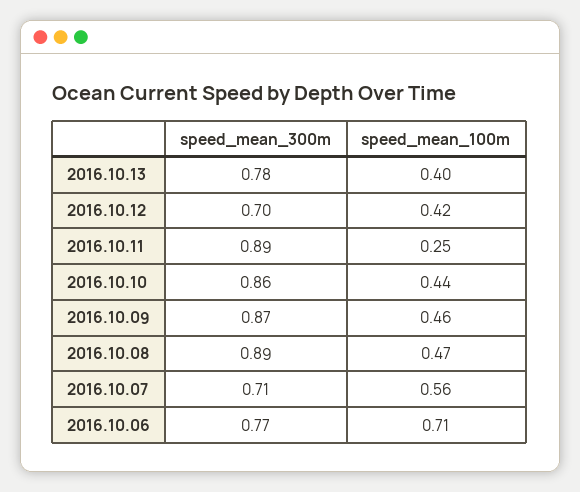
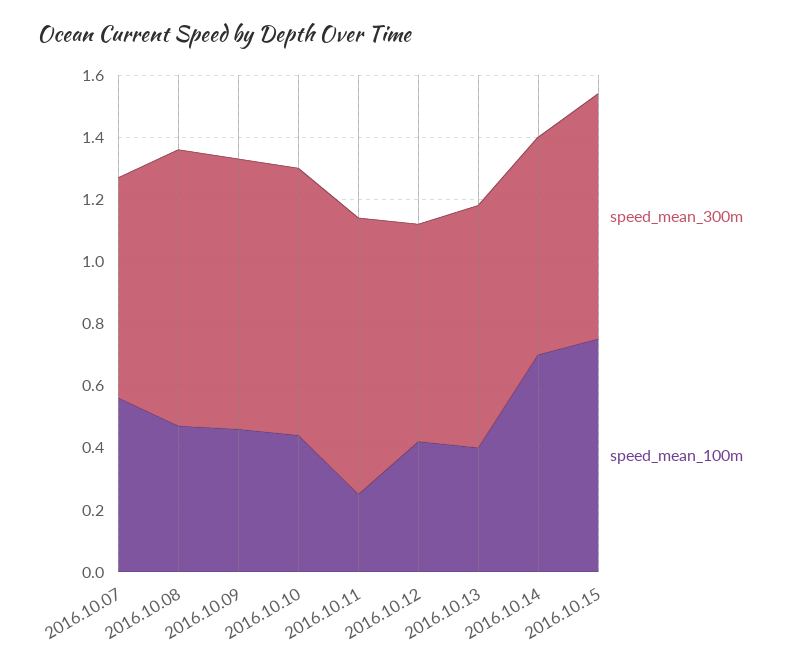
speed_mean_300m, 2016.10.06: 0.77 -> none
speed_mean_100m, 2016.10.06: 0.71 -> none
speed_mean_300m, 2016.10.14: none -> 0.7
speed_mean_100m, 2016.10.14: none -> 0.7
speed_mean_300m, 2016.10.15: none -> 0.8
speed_mean_100m, 2016.10.15: none -> 0.75

